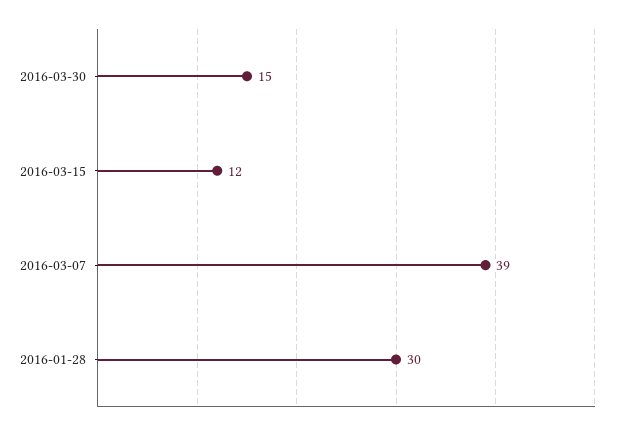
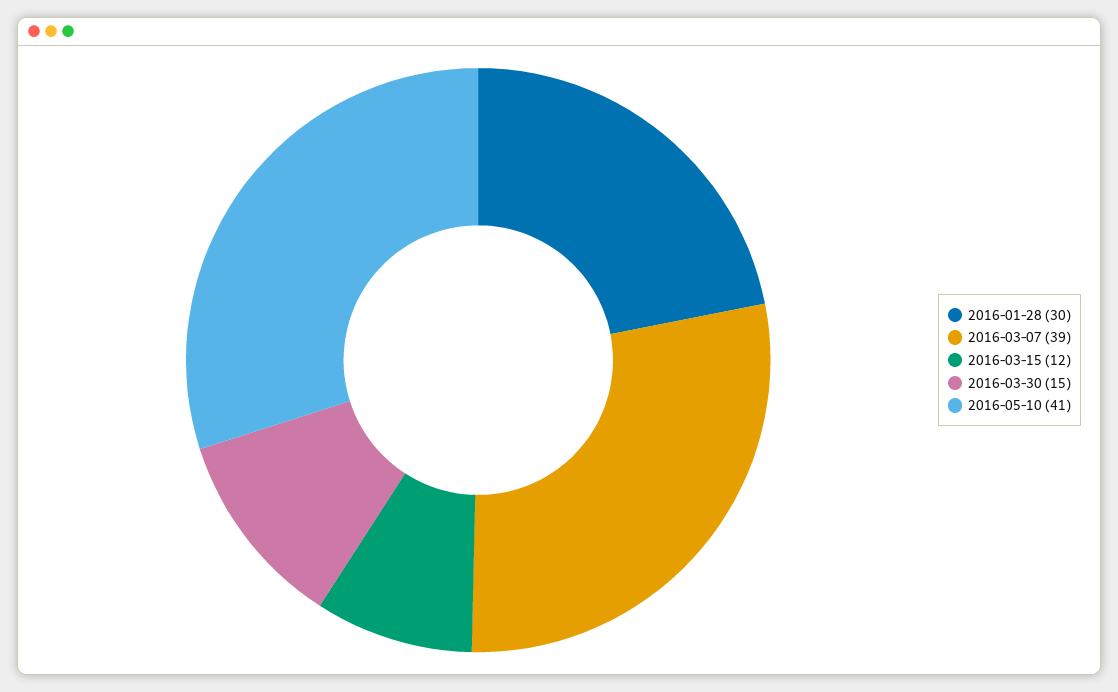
2016-05-10: none -> 41

